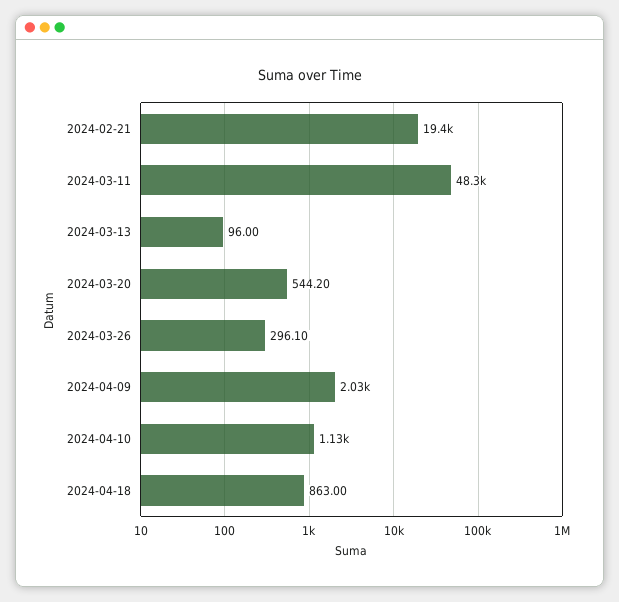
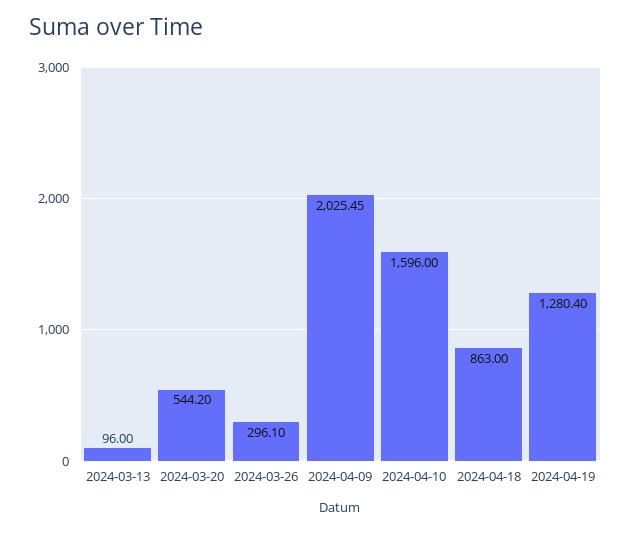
2024-02-21: 19400 -> none
2024-03-11: 48300 -> none
2024-04-10: 1130 -> 1596
2024-04-19: none -> 1280.4

